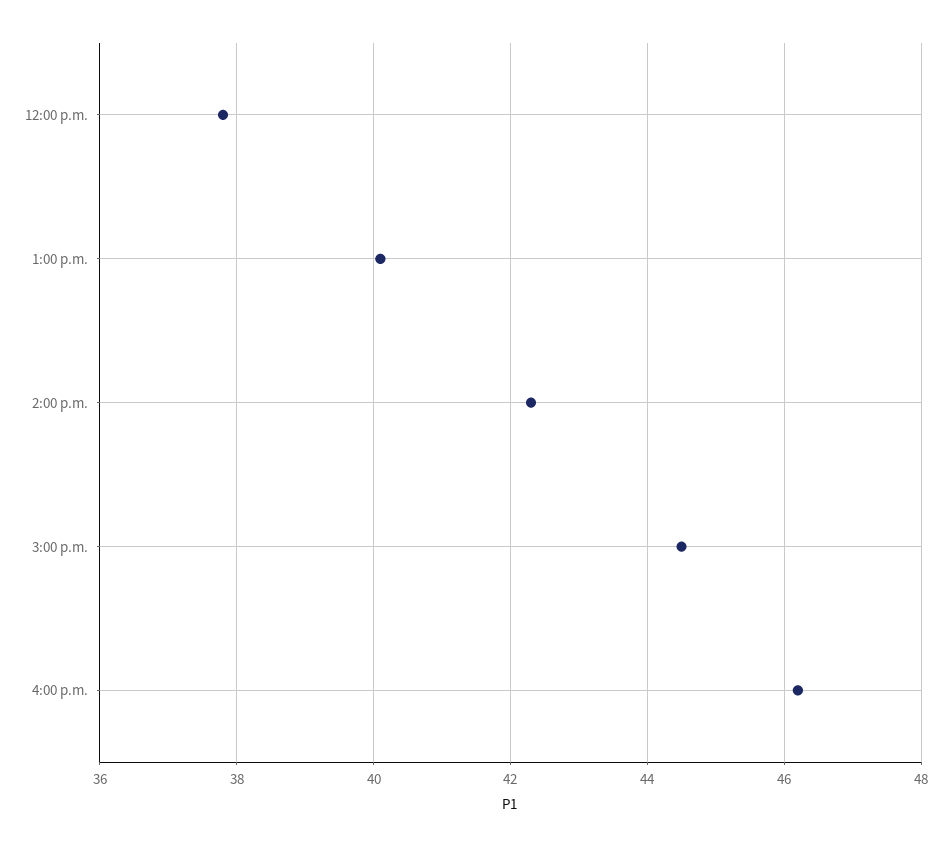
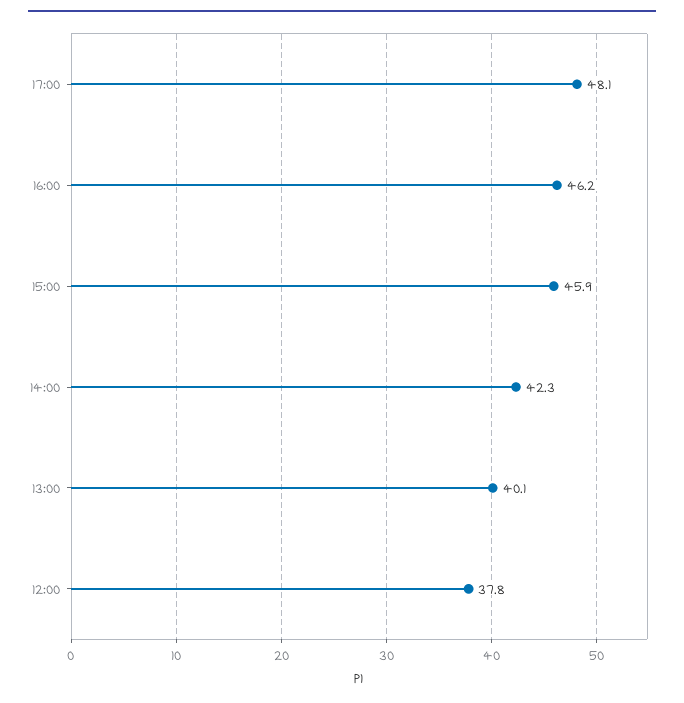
3:00 p.m.: 44.5 -> 45.9
17:00: none -> 48.1

